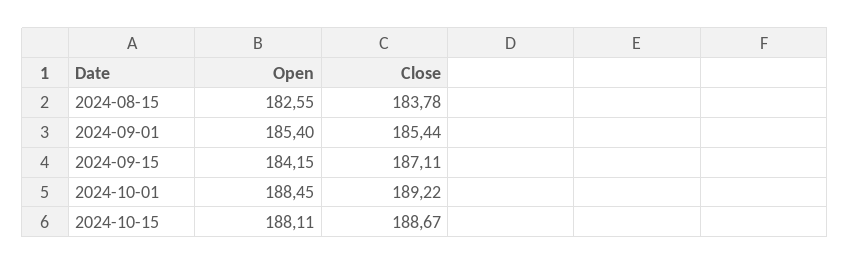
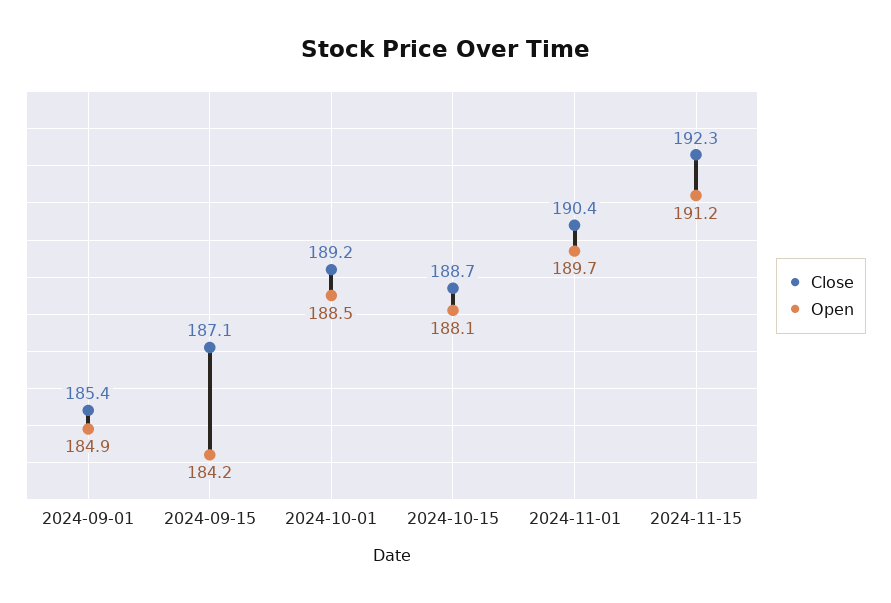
Open, 2024-08-15: 182.55 -> none
Close, 2024-08-15: 183.78 -> none
Open, 2024-09-01: 185.4 -> 184.9
Close, 2024-11-01: none -> 190.4
Open, 2024-11-01: none -> 189.7
Close, 2024-11-15: none -> 192.3
Open, 2024-11-15: none -> 191.2

